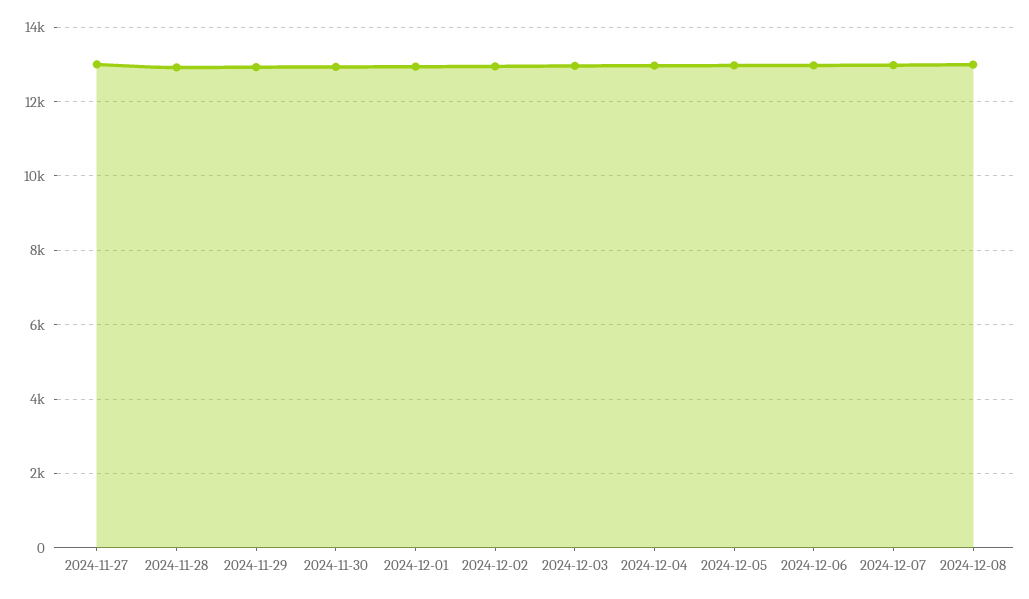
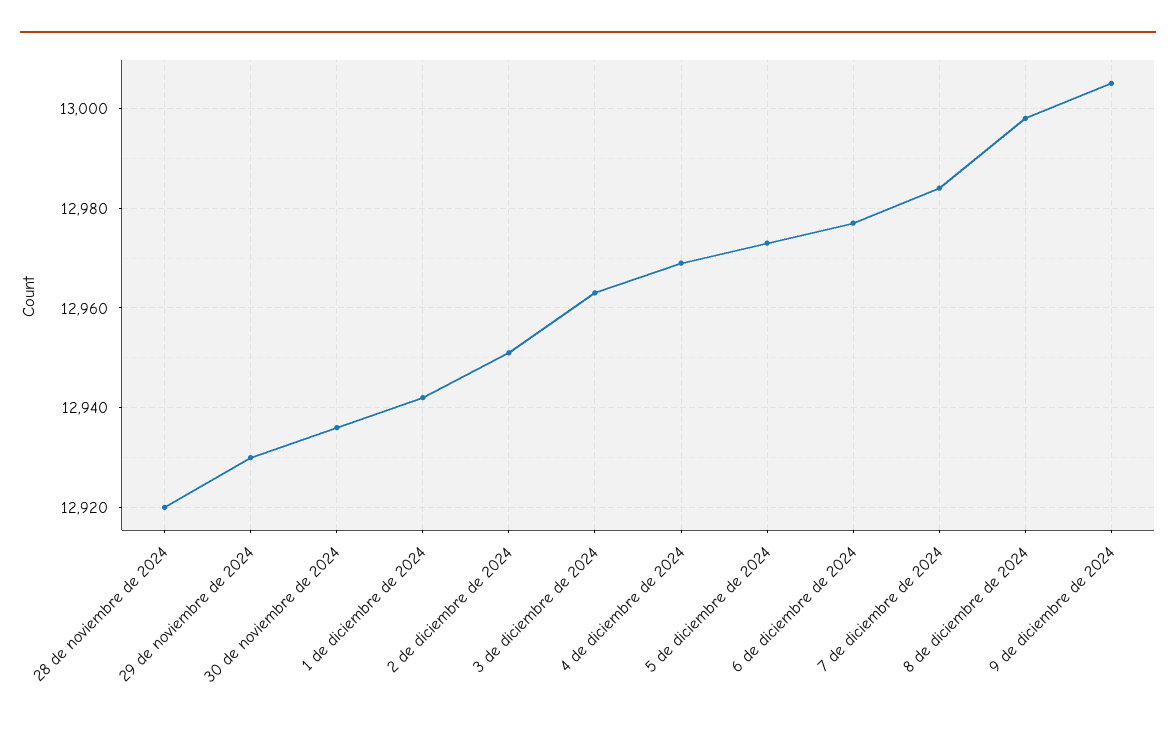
2024-11-27: 13000 -> none
9 de diciembre de 2024: none -> 13005

